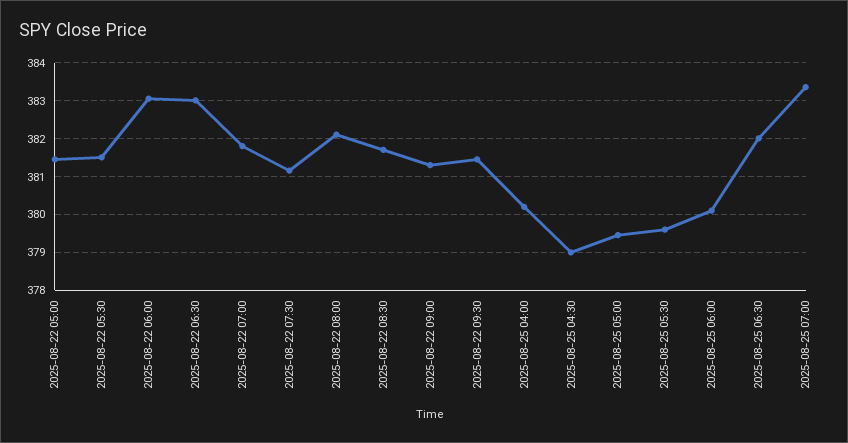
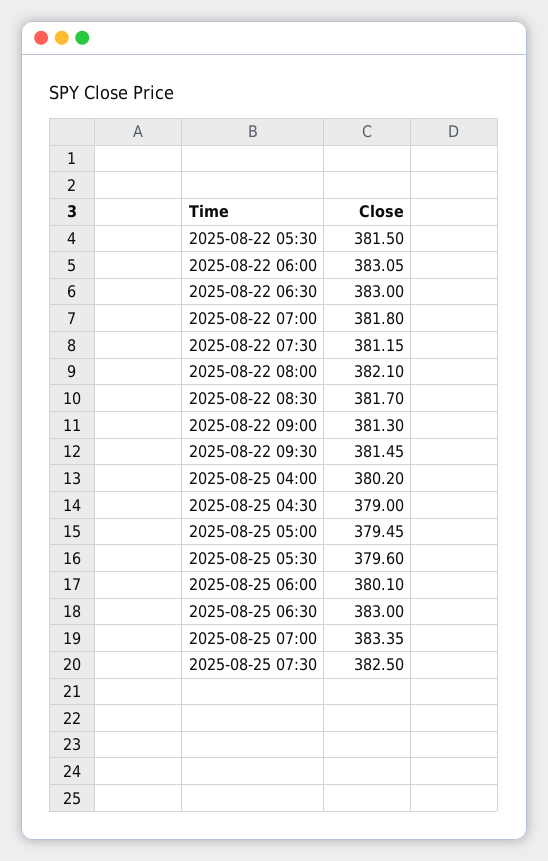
2025-08-22 05:00: 381.4 -> none
2025-08-25 06:30: 382 -> 383
2025-08-25 07:30: none -> 382.5

